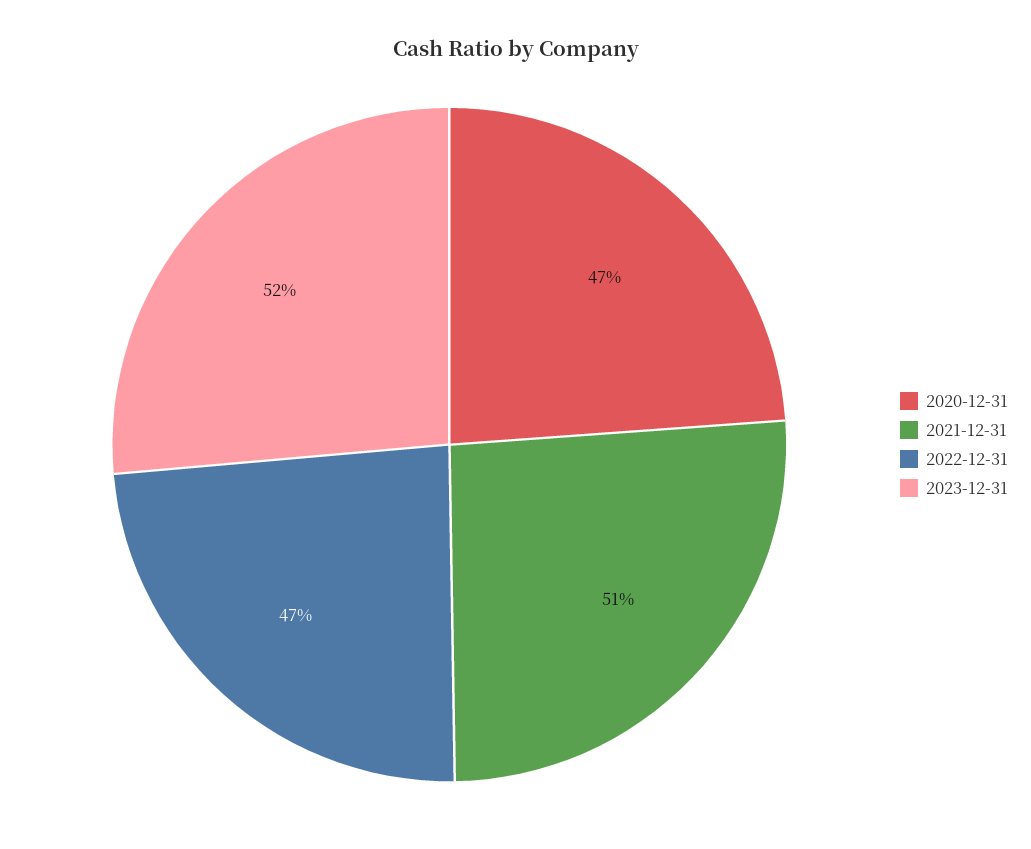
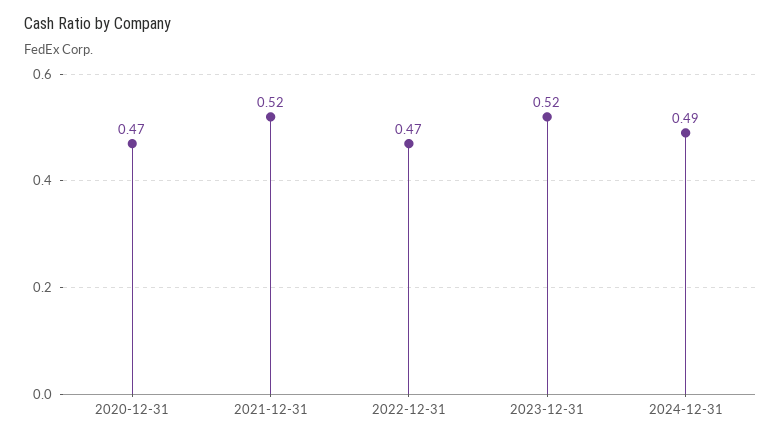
2021-12-31: 0.51 -> 0.52
2024-12-31: none -> 0.49

